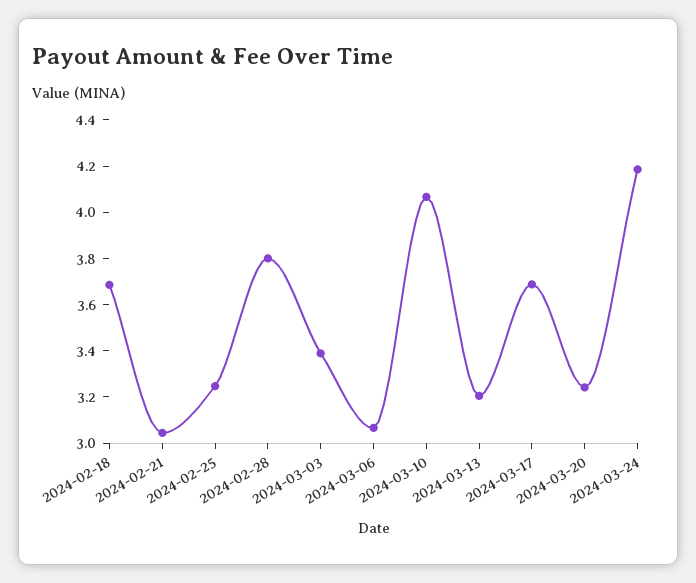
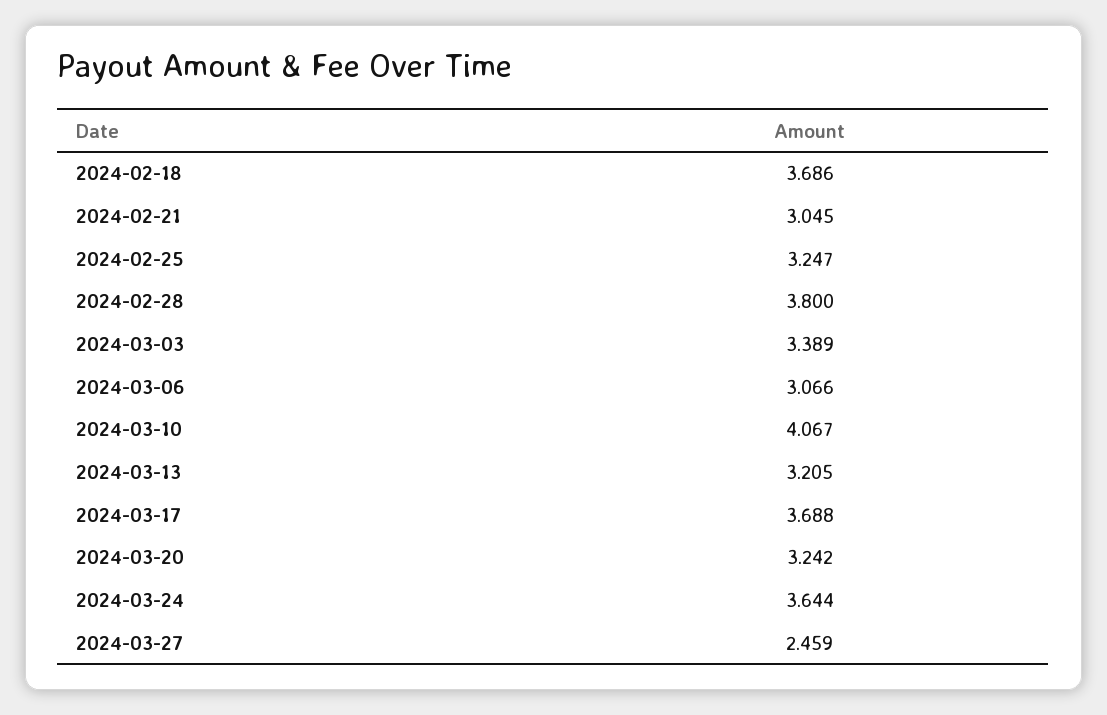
2024-03-24: 4.2 -> 3.644
2024-03-27: none -> 2.459

